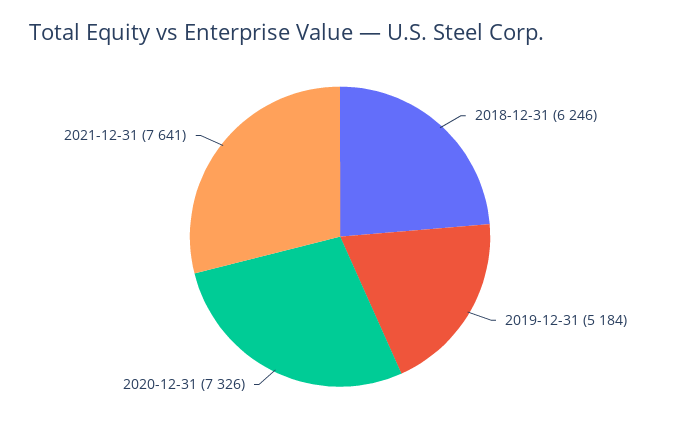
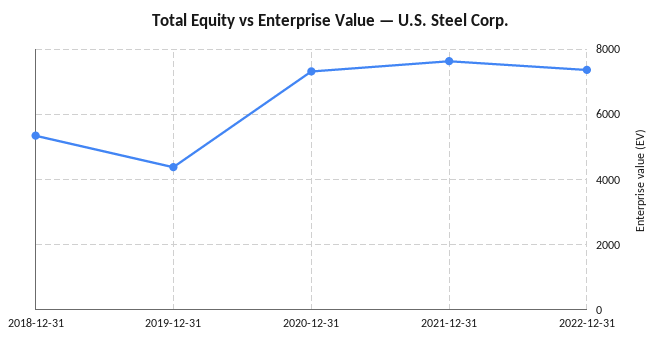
2018-12-31: 6246 -> 5400
2019-12-31: 5184 -> 4400
2022-12-31: none -> 7400

